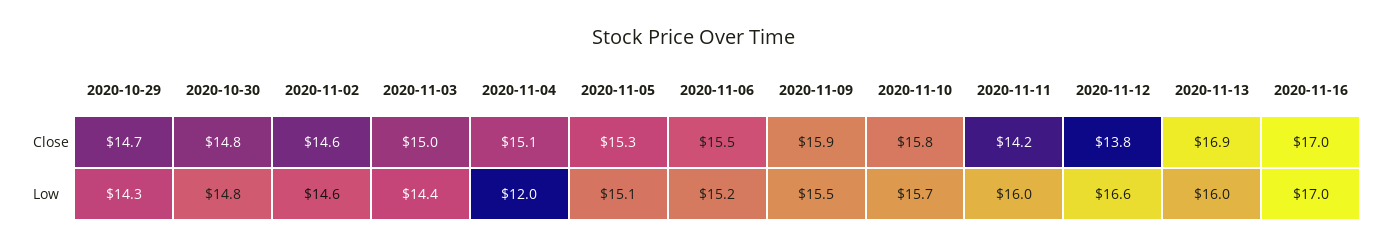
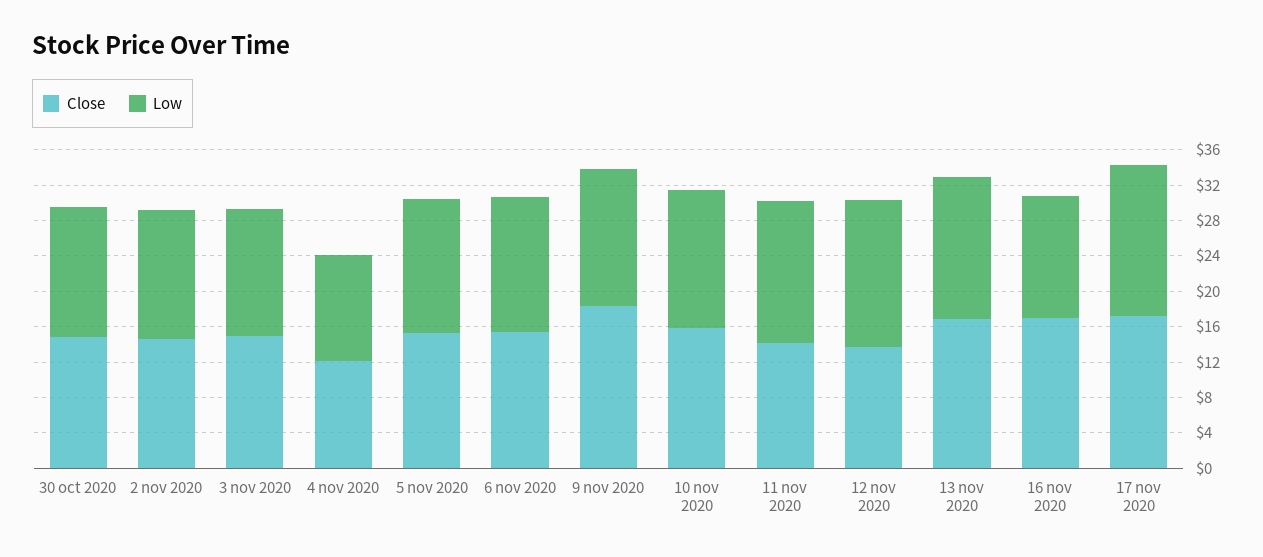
Close, 2020-10-29: 14.7 -> none
Close, 2020-11-04: 15.1 -> 12
Close, 2020-11-09: 15.9 -> 18
Low, 2020-10-29: 14.3 -> none
Low, 2020-11-16: 17 -> 14
Close, 17 nov 2020: none -> 17
Low, 17 nov 2020: none -> 17

